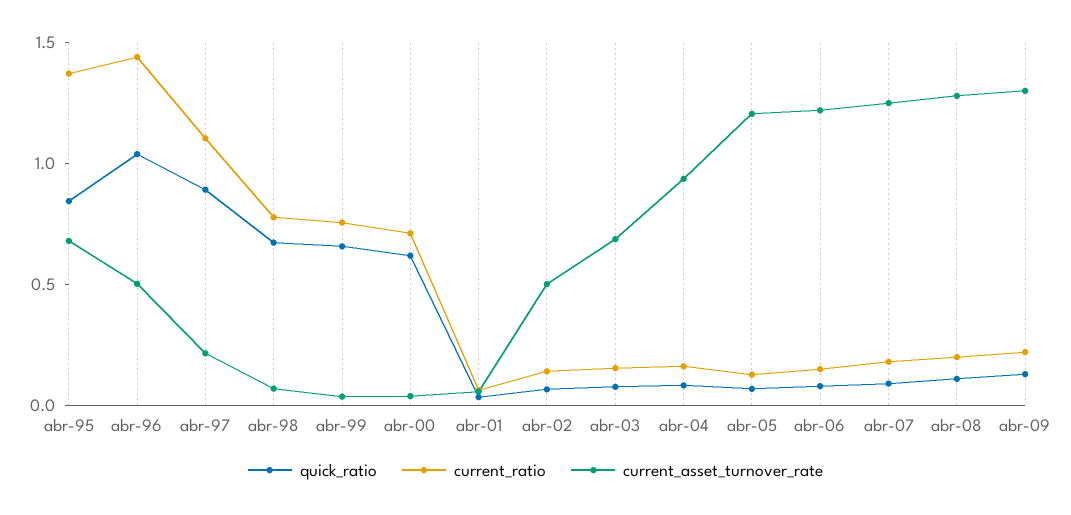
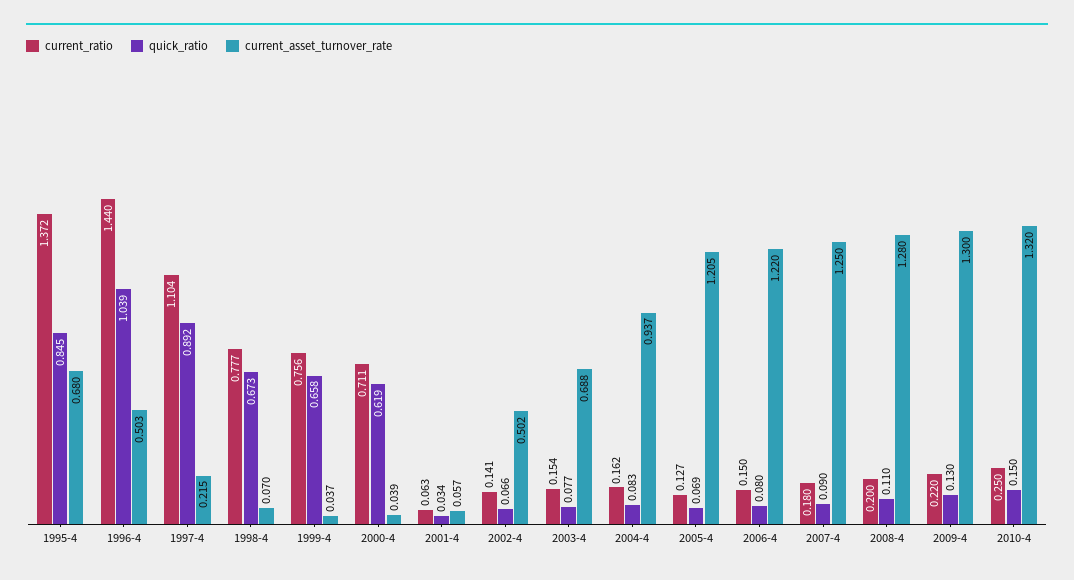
current_ratio, 2010-4: none -> 0.25
quick_ratio, 2010-4: none -> 0.15
current_asset_turnover_rate, 2010-4: none -> 1.32

